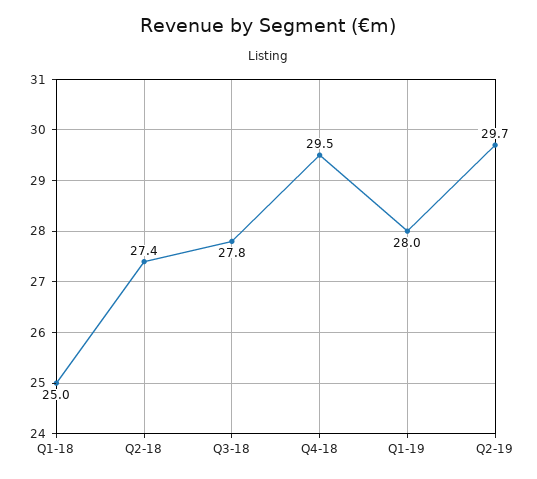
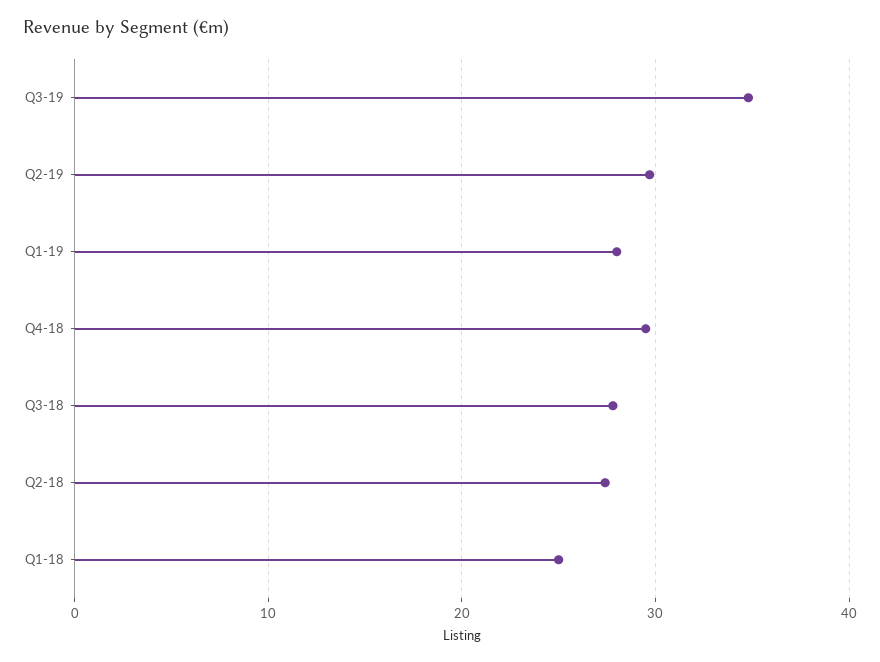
Q3-19: none -> 35

